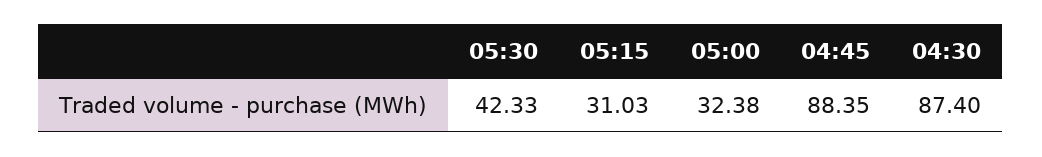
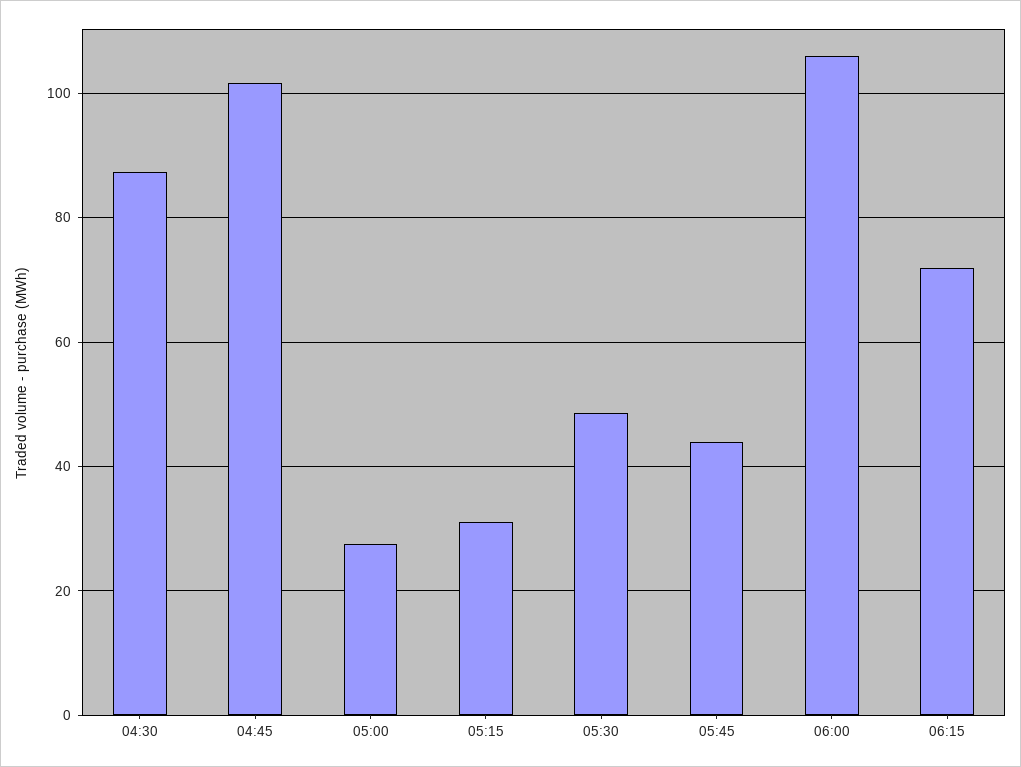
05:30: 42.33 -> 48
05:00: 32.38 -> 28
04:45: 88.35 -> 102
05:45: none -> 44
06:00: none -> 106
06:15: none -> 72

